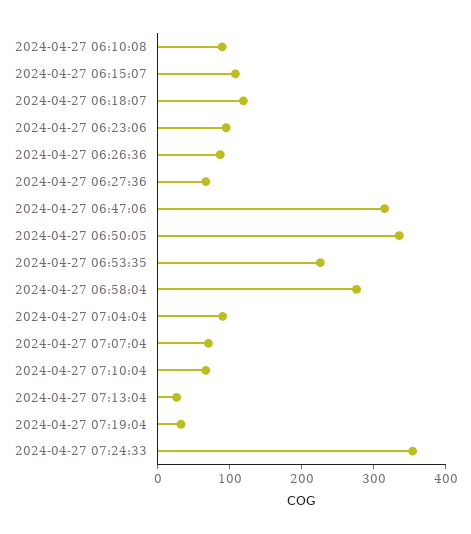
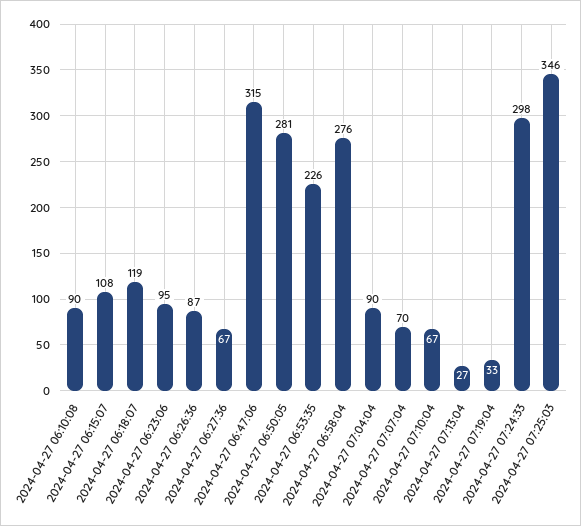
2024-04-27 06:50:05: 340 -> 281
2024-04-27 07:24:33: 360 -> 298
2024-04-27 07:25:03: none -> 346

